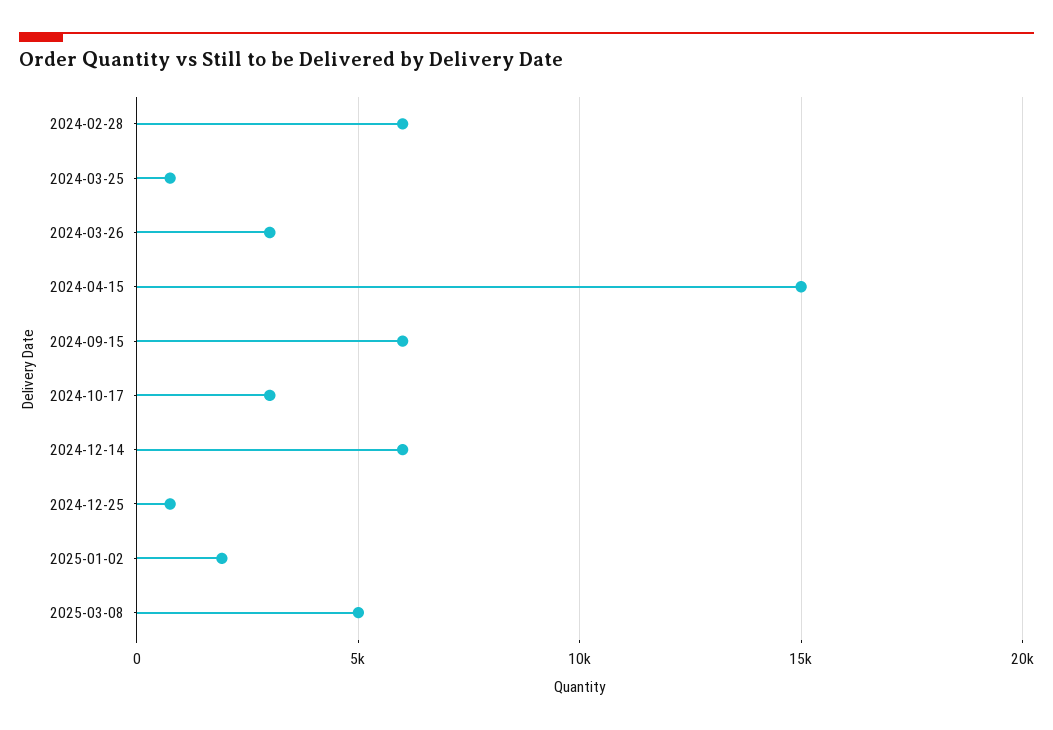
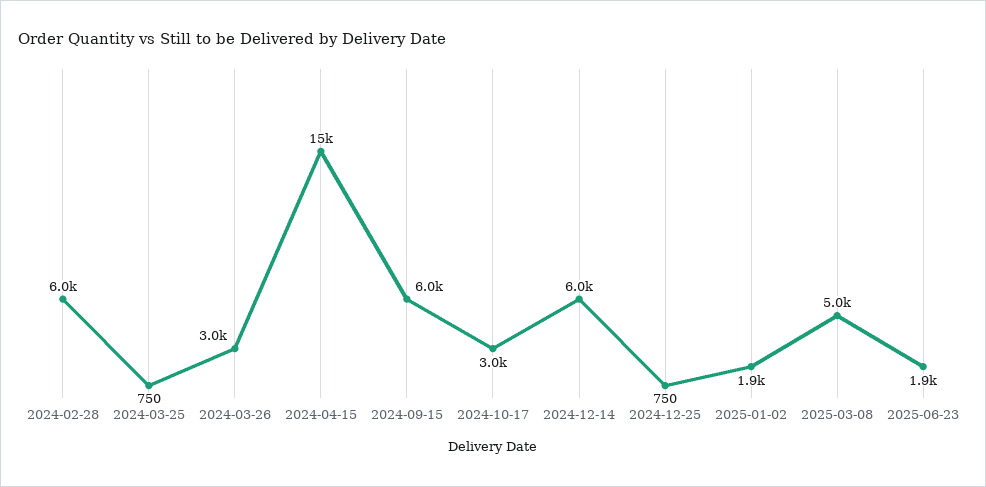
2025-06-23: none -> 1900

